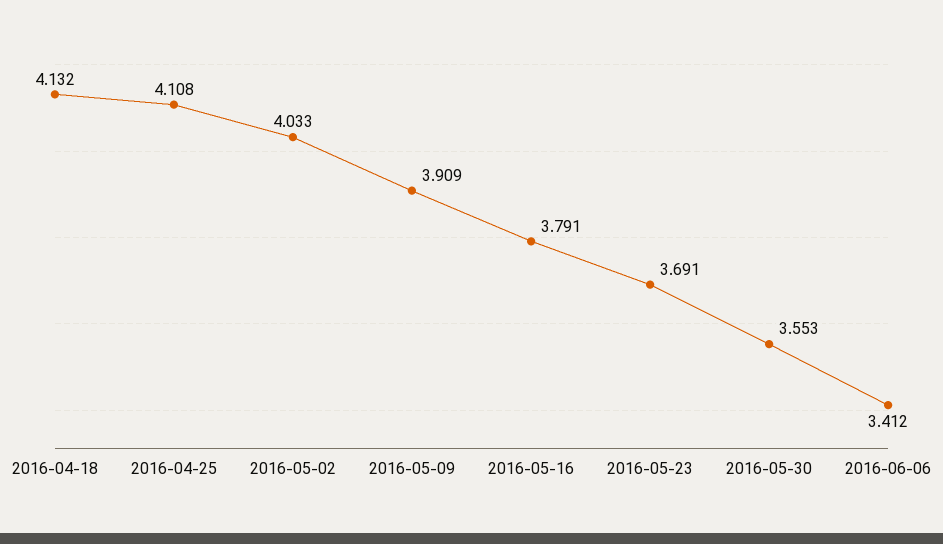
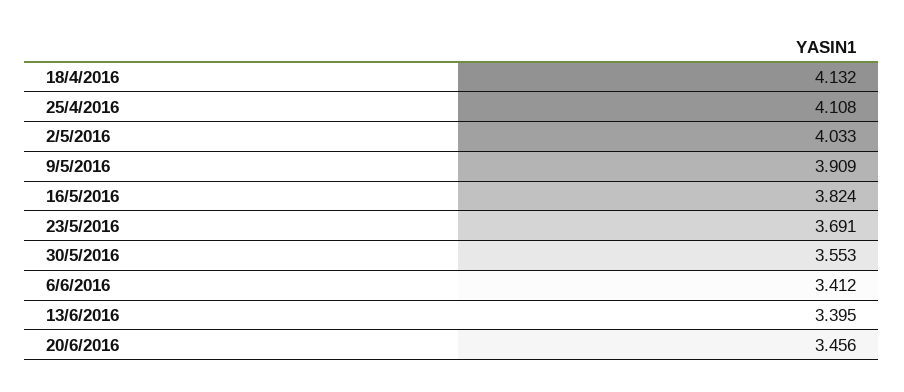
2016-05-16: 3.791 -> 3.824
13/6/2016: none -> 3.395
20/6/2016: none -> 3.456

